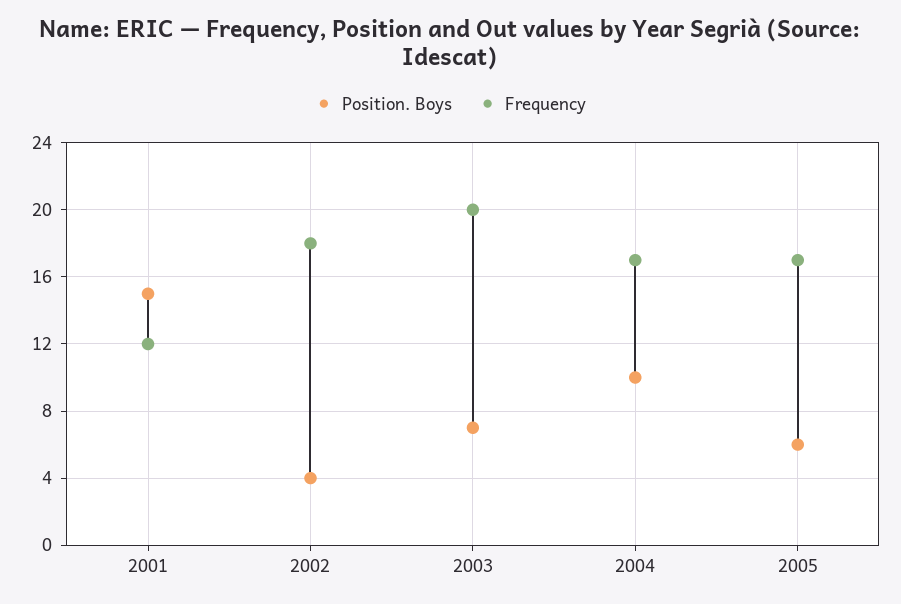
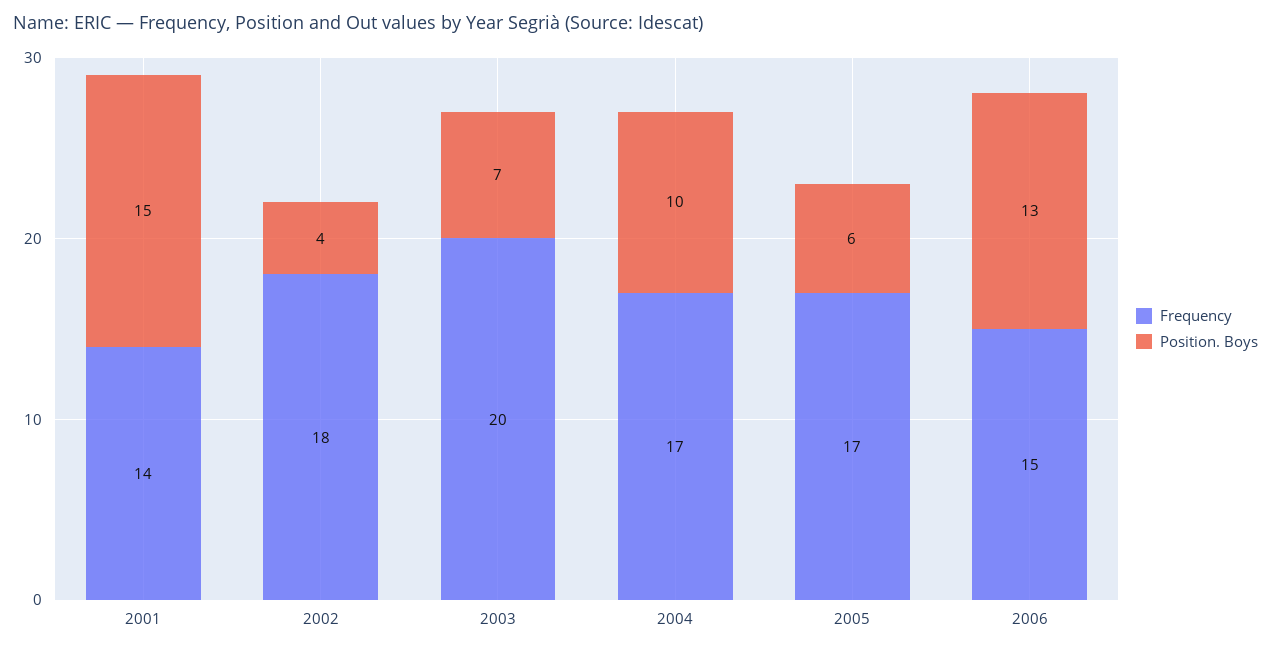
Frequency, 2001: 12 -> 14
Frequency, 2006: none -> 15
Position. Boys, 2006: none -> 13

